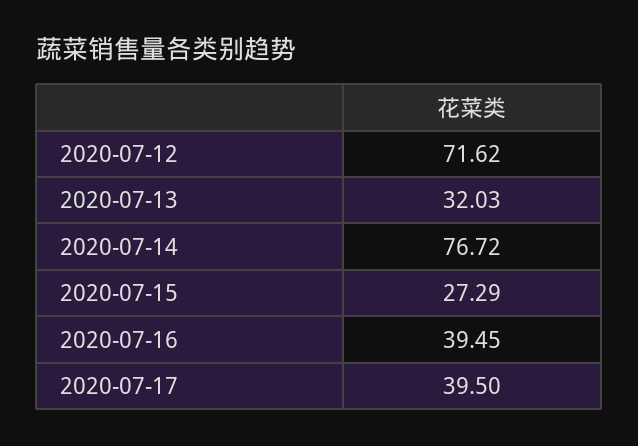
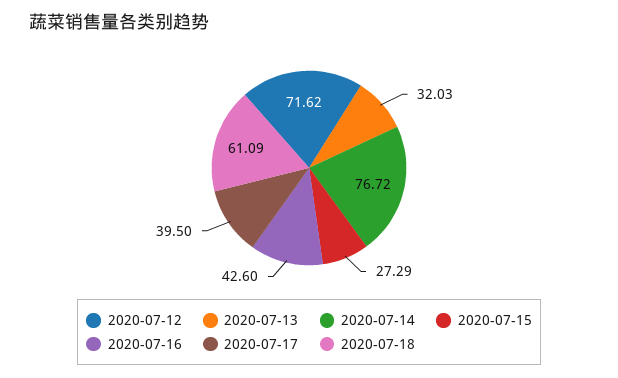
2020-07-16: 39.45 -> 42.6
2020-07-18: none -> 61.09

